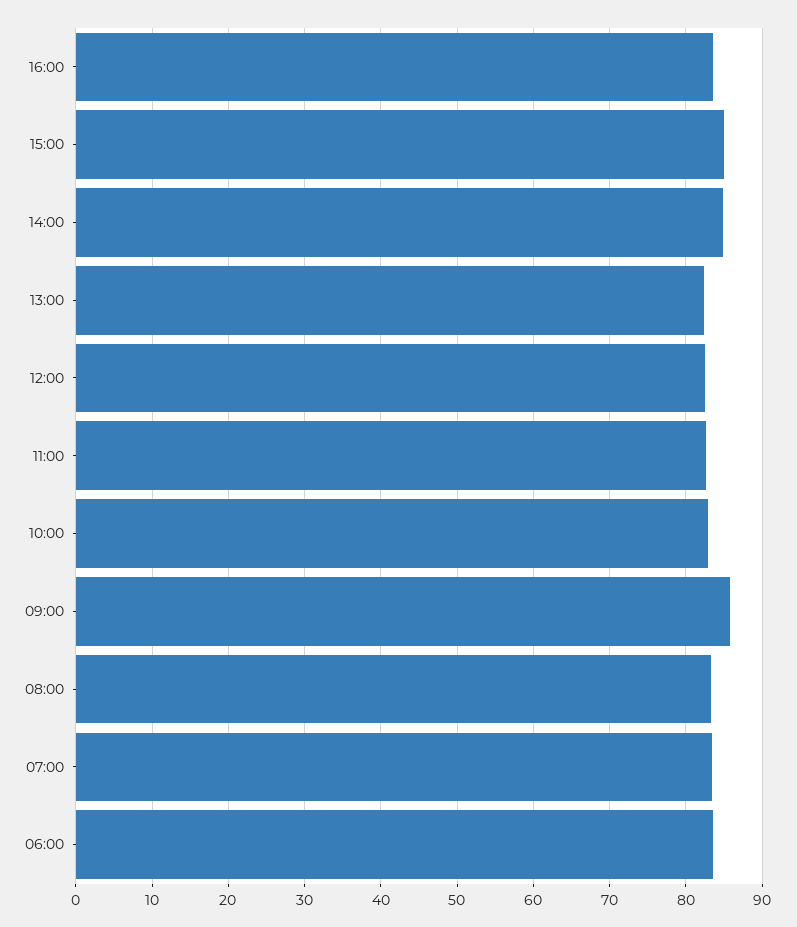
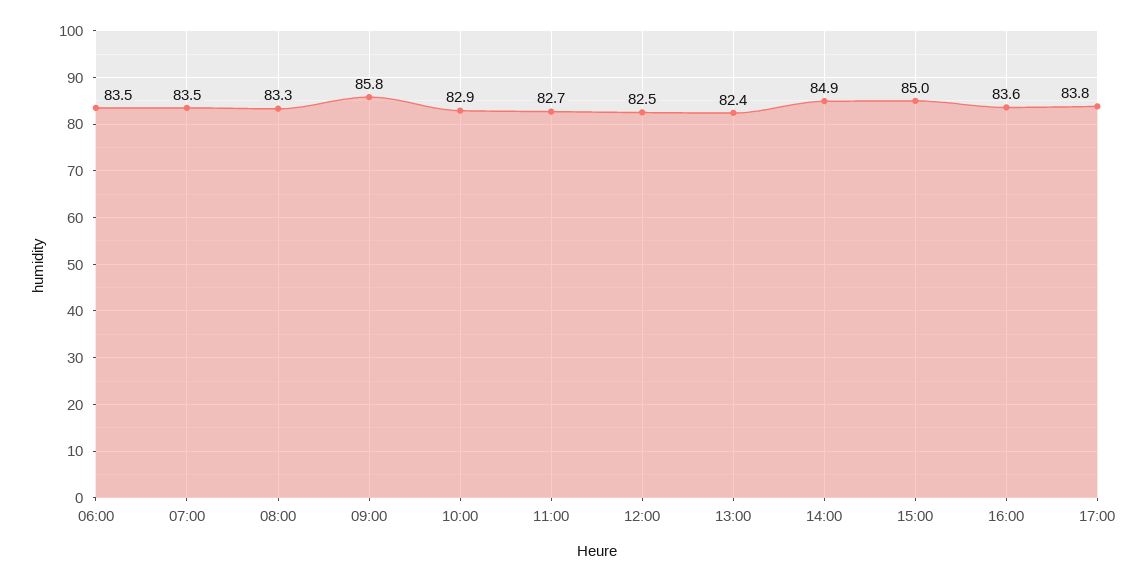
17:00: none -> 83.8

